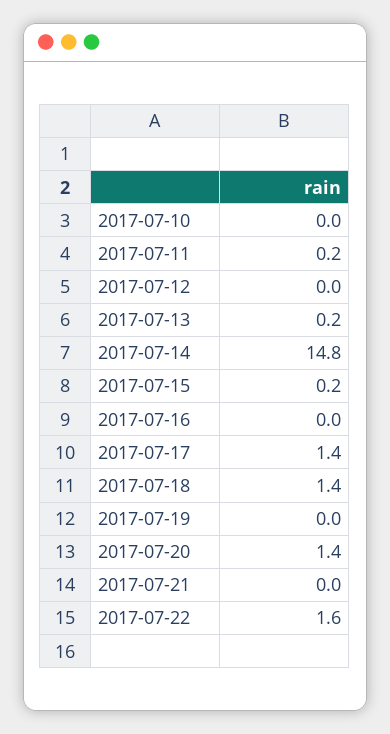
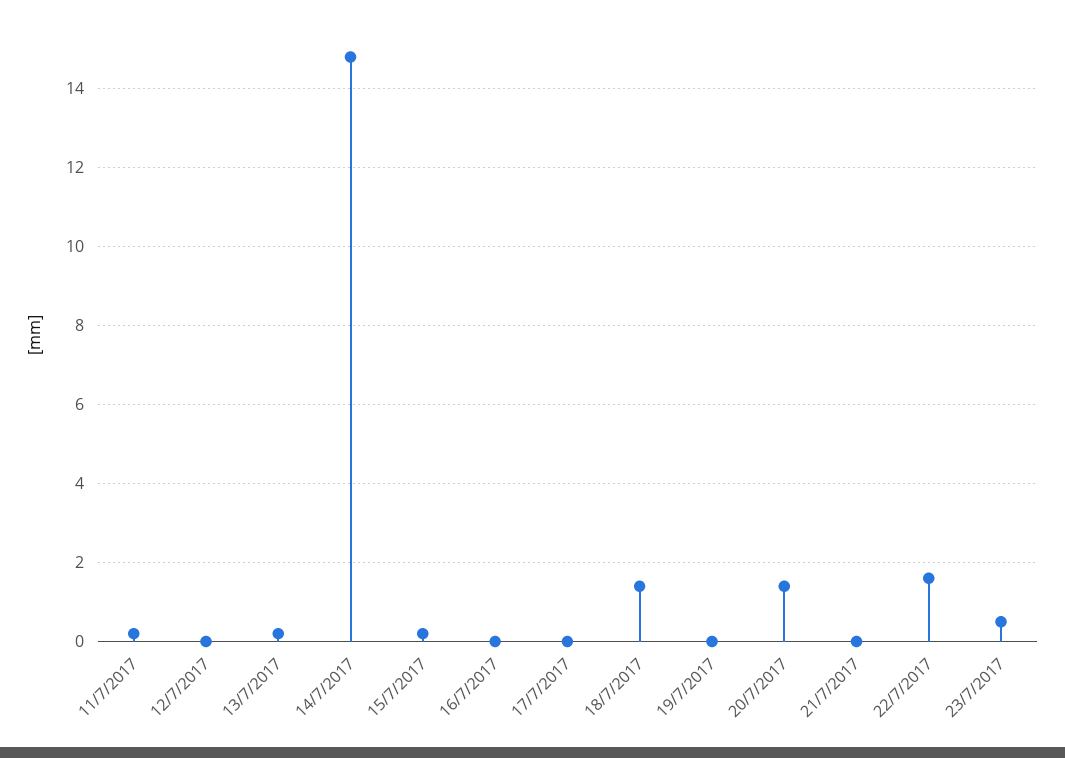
2017-07-10: 0 -> none
2017-07-17: 1.4 -> 0
23/7/2017: none -> 0.5

